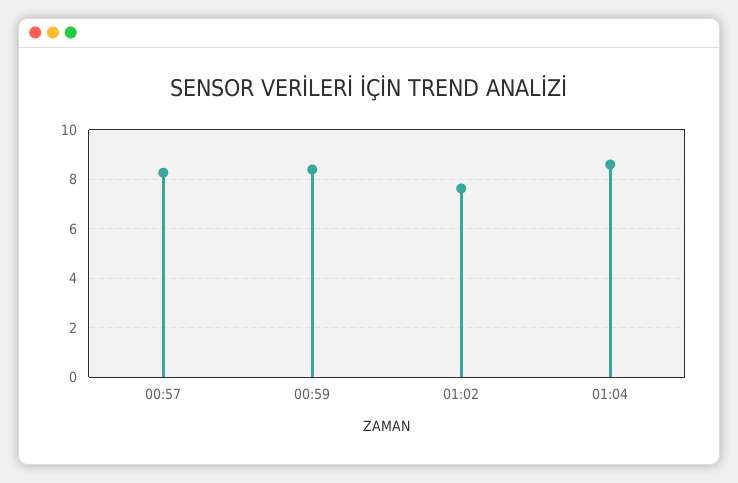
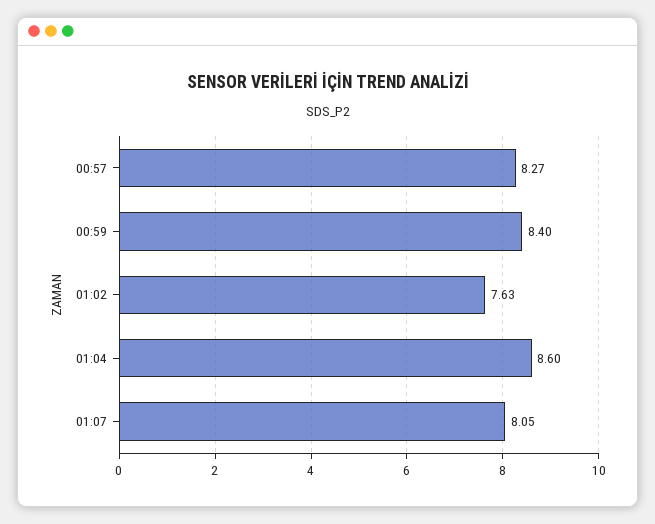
01:07: none -> 8.05

